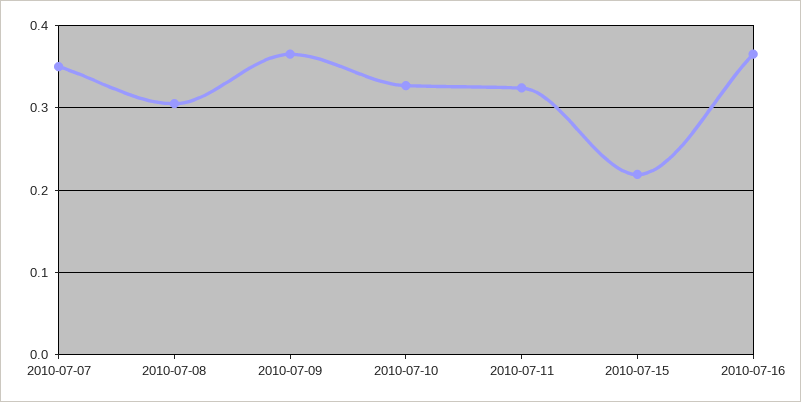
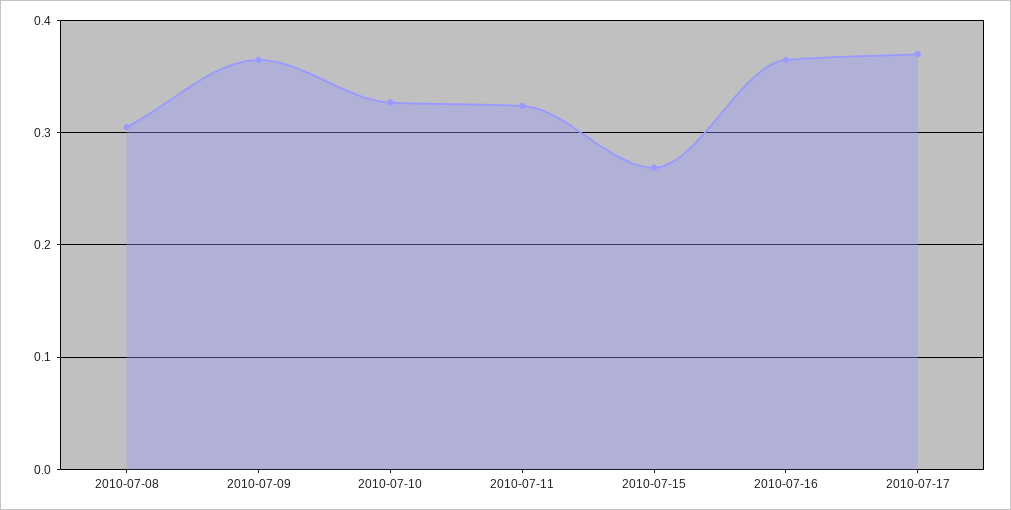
2010-07-07: 0.35 -> none
2010-07-15: 0.22 -> 0.27
2010-07-17: none -> 0.37

